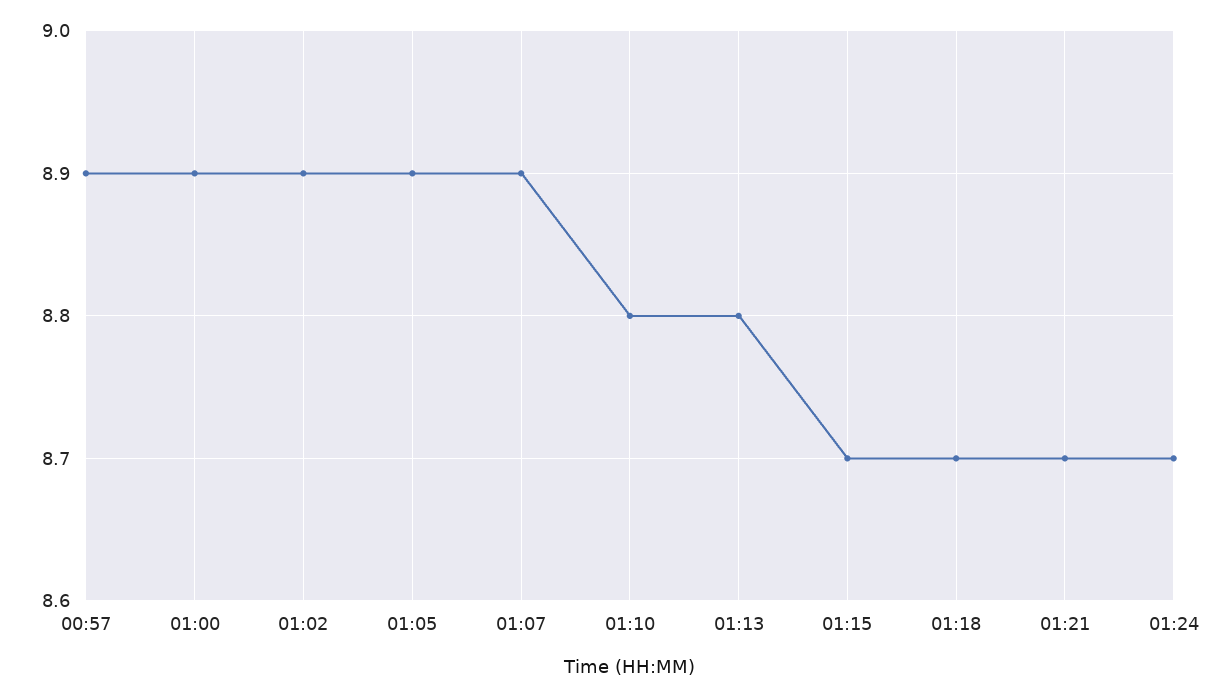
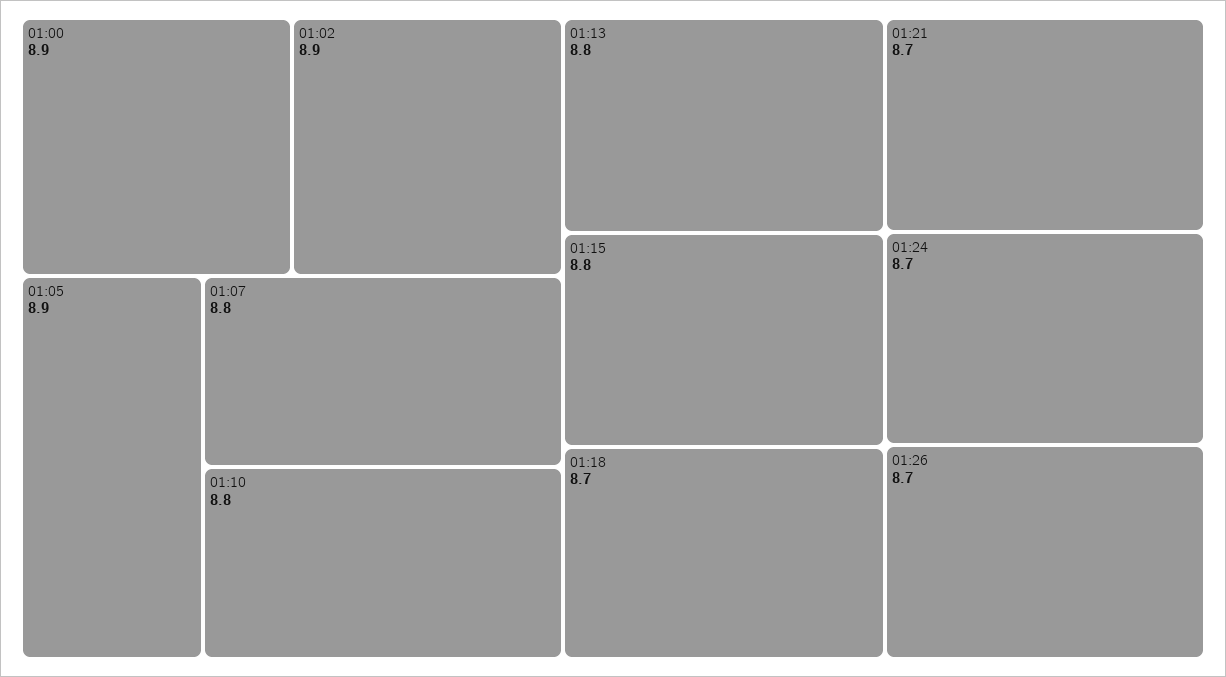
00:57: 8.9 -> none
01:07: 8.9 -> 8.8
01:15: 8.7 -> 8.8
01:26: none -> 8.7

